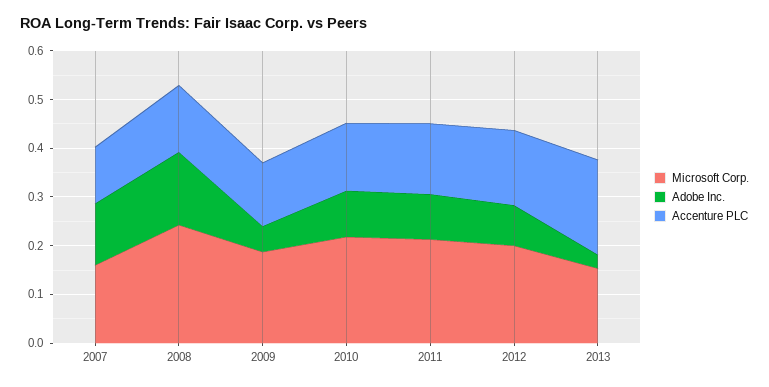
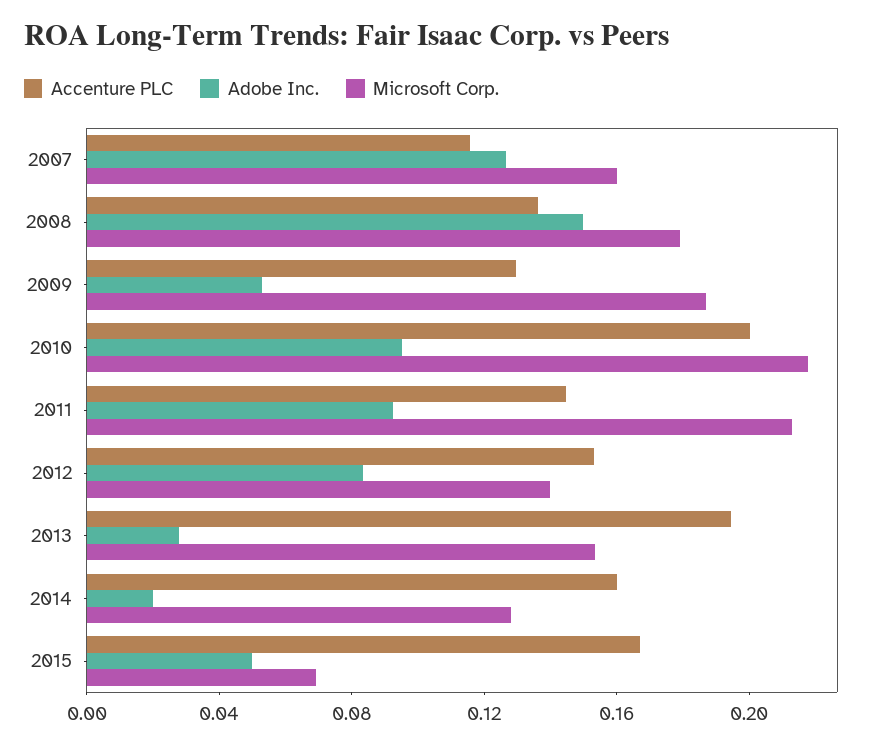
Microsoft Corp., 2008: 0.24 -> 0.18
Accenture PLC, 2010: 0.14 -> 0.2
Microsoft Corp., 2012: 0.2 -> 0.14
Accenture PLC, 2014: none -> 0.16
Adobe Inc., 2014: none -> 0.02
Microsoft Corp., 2014: none -> 0.13
Accenture PLC, 2015: none -> 0.17
Adobe Inc., 2015: none -> 0.05
Microsoft Corp., 2015: none -> 0.07

